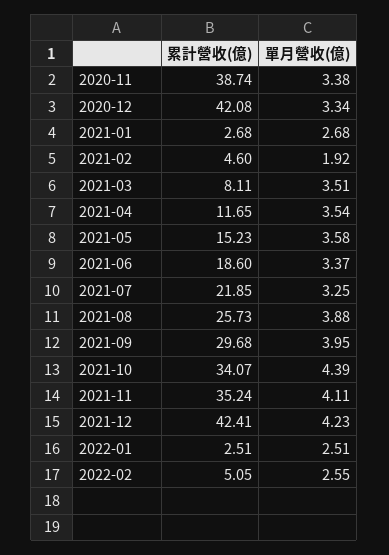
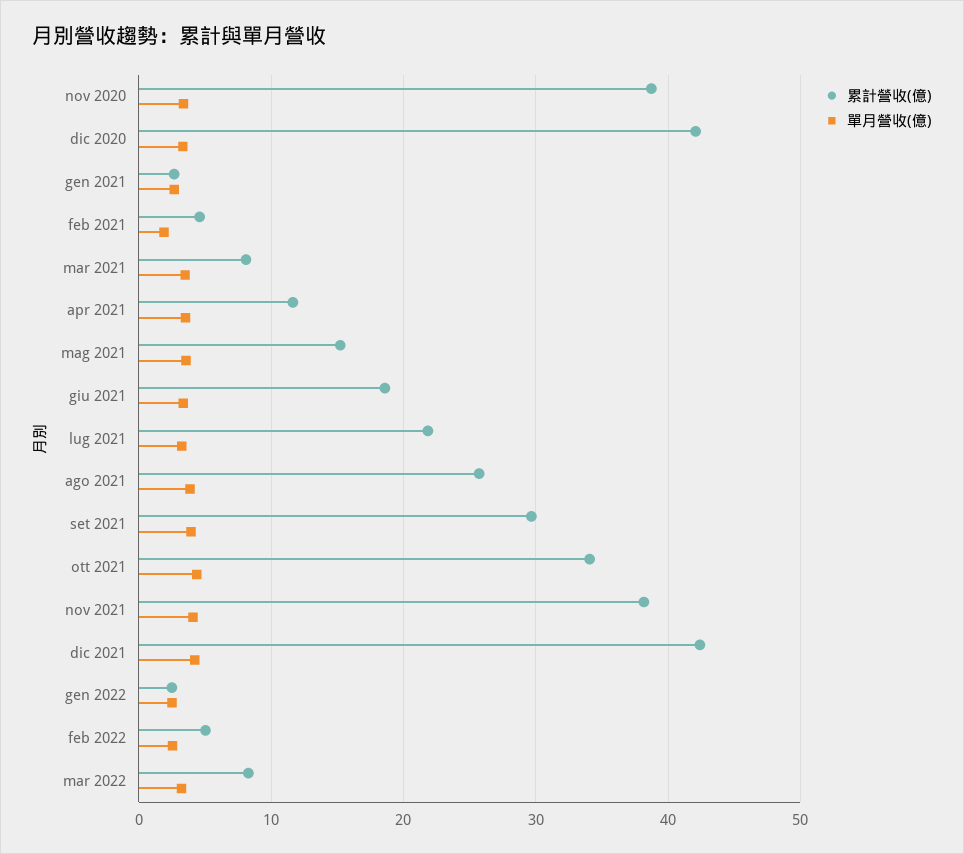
累計營收(億), 2021-11: 35.24 -> 38
累計營收(億), mar 2022: none -> 8
單月營收(億), mar 2022: none -> 3

